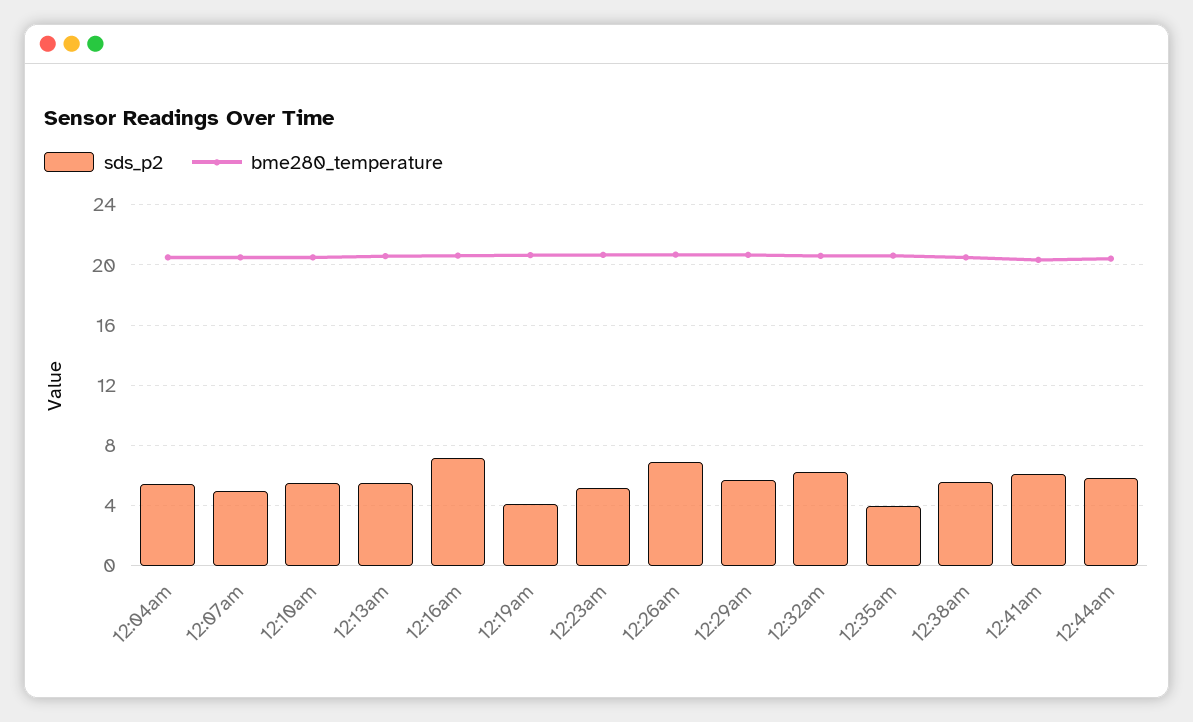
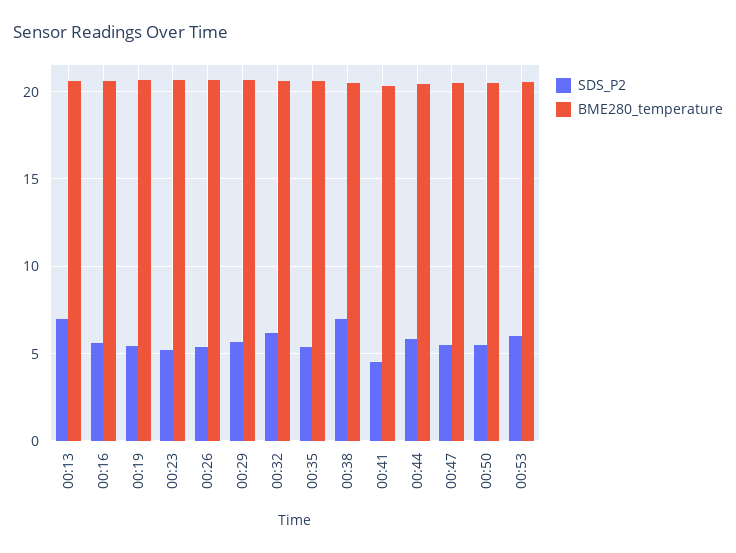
sds_p2, 12:04am: 5.5 -> none
bme280_temperature, 12:04am: 20.5 -> none
sds_p2, 12:07am: 5 -> none
bme280_temperature, 12:07am: 20.5 -> none
sds_p2, 12:10am: 5.5 -> none
bme280_temperature, 12:10am: 20.5 -> none
sds_p2, 12:13am: 5.5 -> 7
sds_p2, 12:16am: 7 -> 5.5
sds_p2, 12:19am: 4 -> 5.5
sds_p2, 12:26am: 7 -> 5.5
sds_p2, 12:35am: 4 -> 5.5
sds_p2, 12:38am: 5.5 -> 7
sds_p2, 12:41am: 6 -> 4.5
sds_p2, 00:47: none -> 5.5
bme280_temperature, 00:47: none -> 20.5
sds_p2, 00:50: none -> 5.5
bme280_temperature, 00:50: none -> 20.5
sds_p2, 00:53: none -> 6
bme280_temperature, 00:53: none -> 20.5

